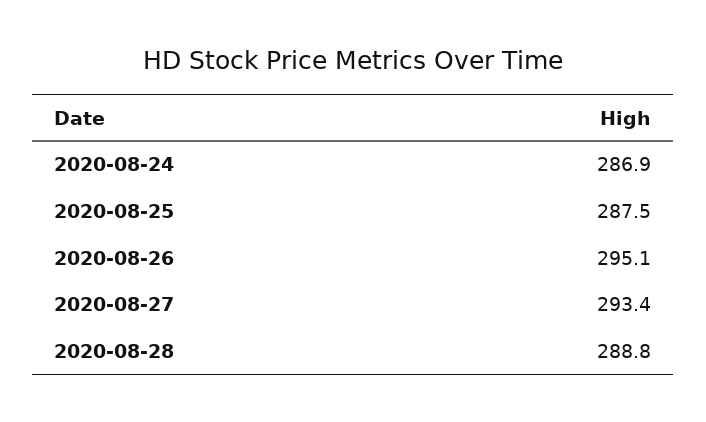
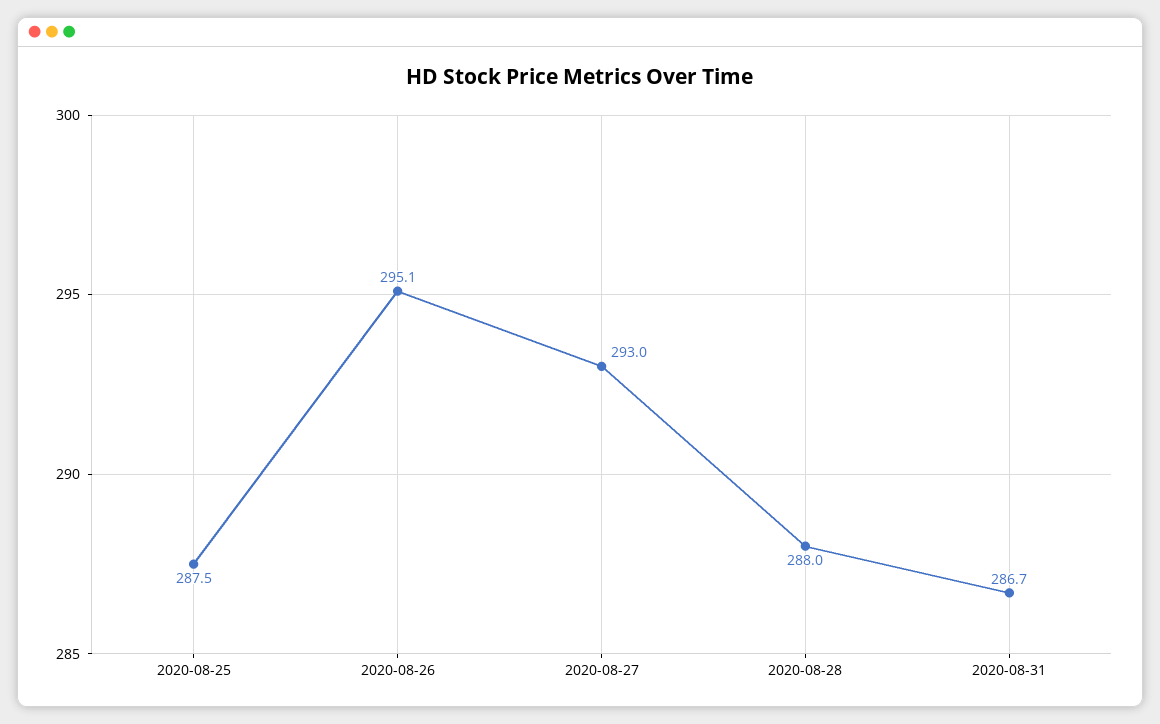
2020-08-24: 286.9 -> none
2020-08-27: 293.4 -> 293
2020-08-28: 288.8 -> 288
2020-08-31: none -> 286.7

